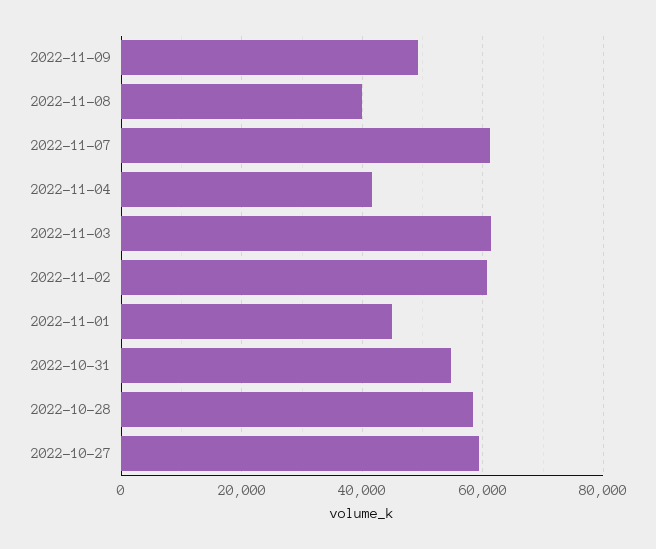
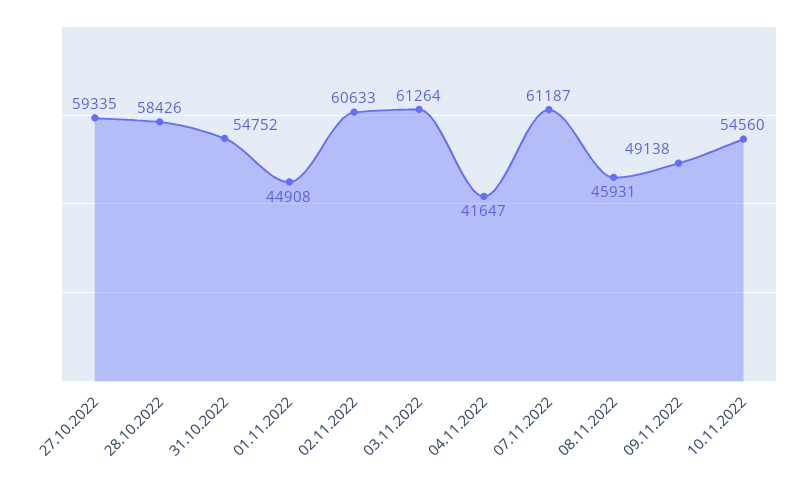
2022-11-08: 40000 -> 45931
10.11.2022: none -> 54560

